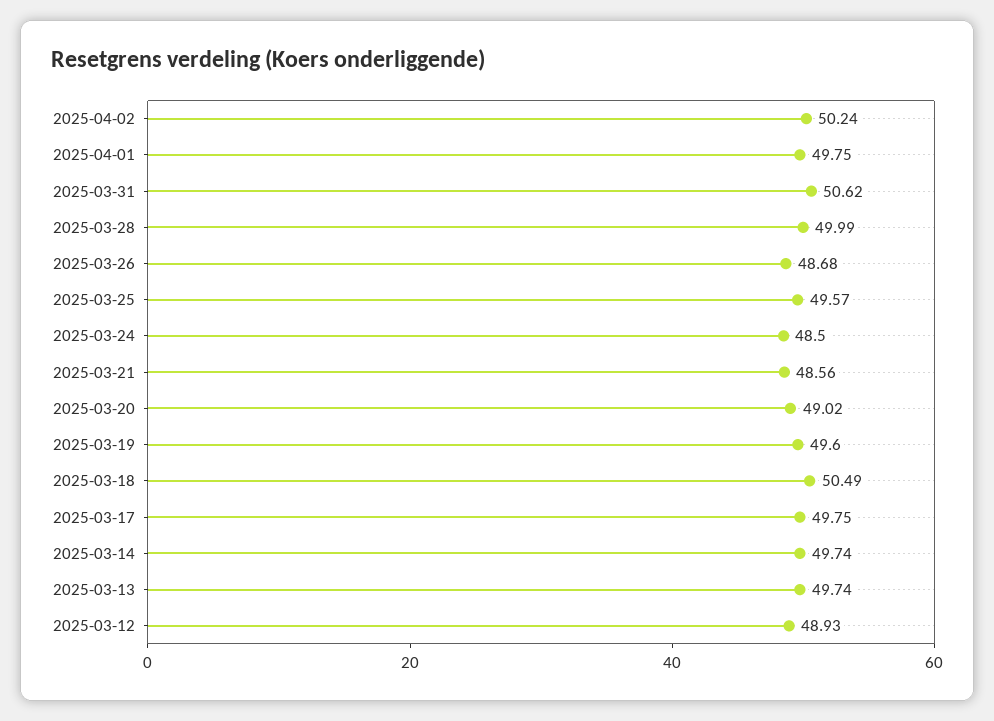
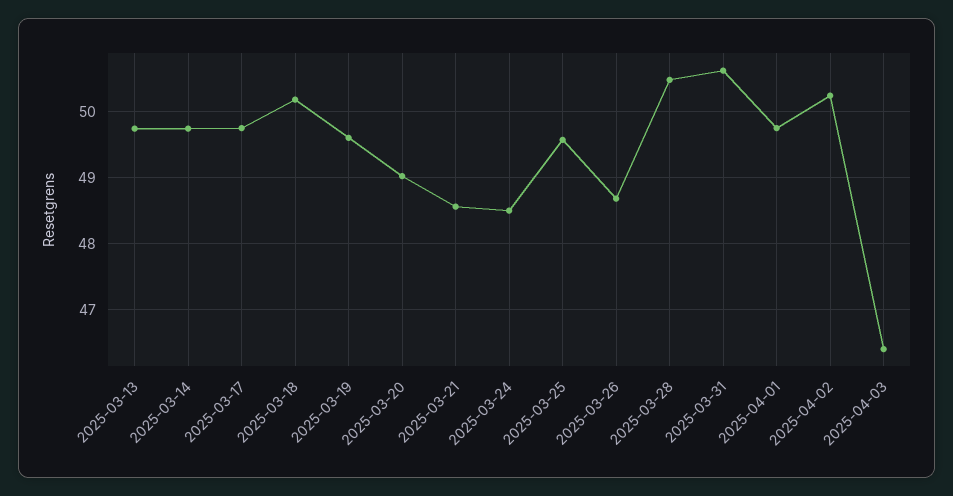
2025-03-28: 49.99 -> 50.5
2025-03-18: 50.49 -> 50.2
2025-03-12: 48.93 -> none
2025-04-03: none -> 46.4

